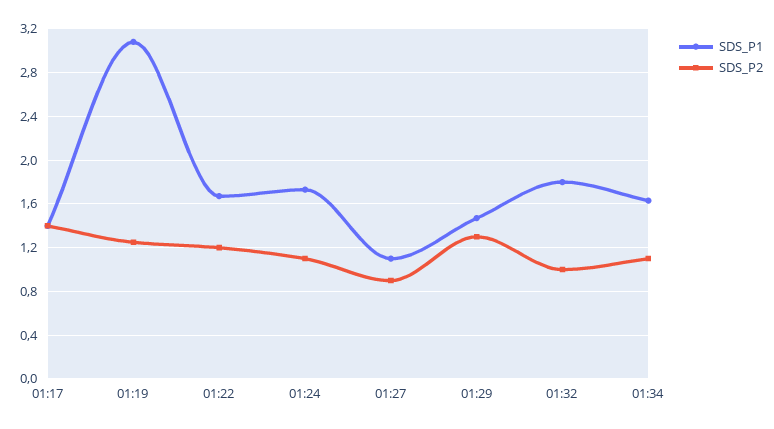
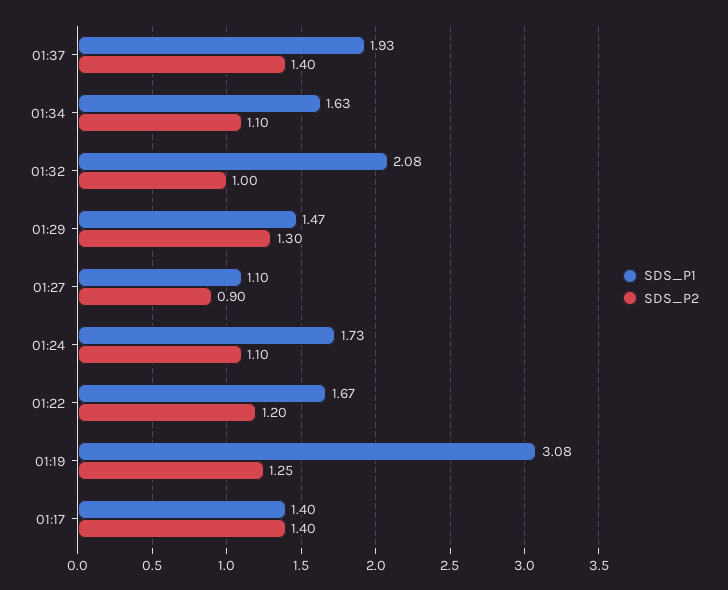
SDS_P1, 01:32: 1.8 -> 2.08
SDS_P1, 01:37: none -> 1.93
SDS_P2, 01:37: none -> 1.4

